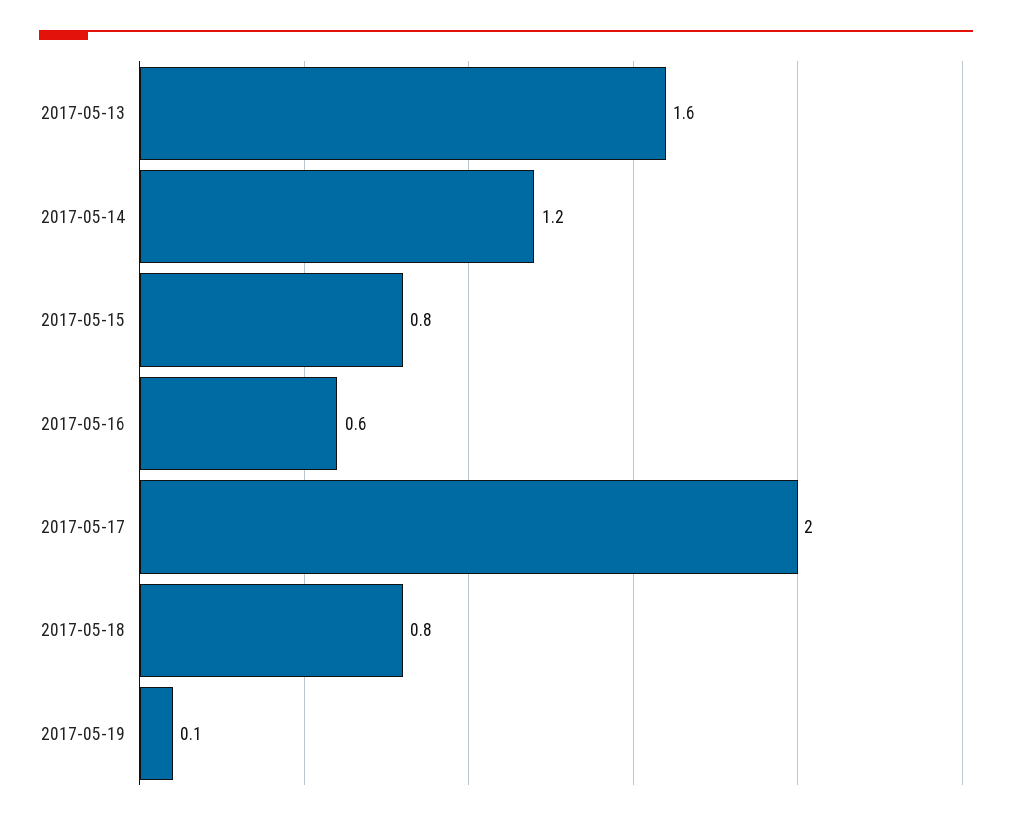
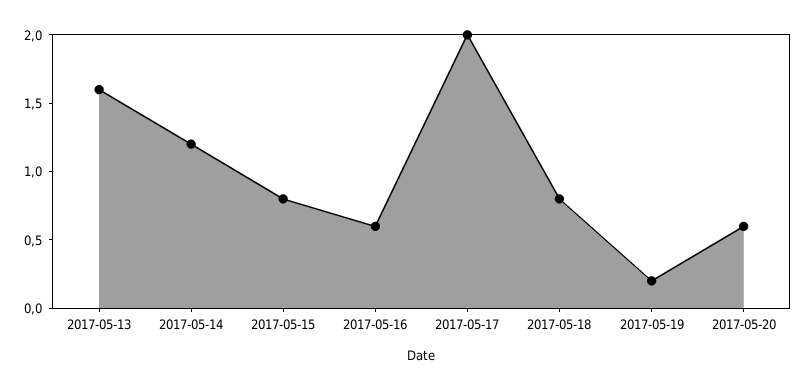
2017-05-19: 0.1 -> 0.2
2017-05-20: none -> 0.6

